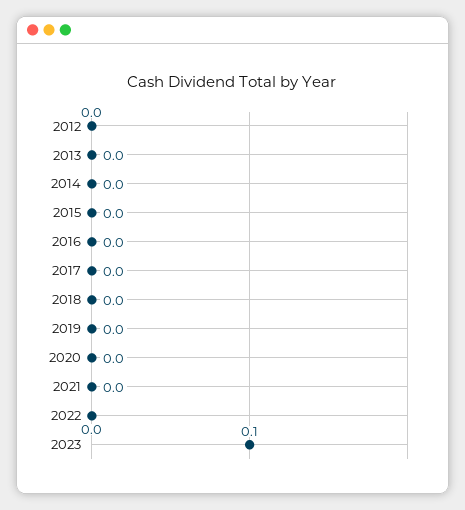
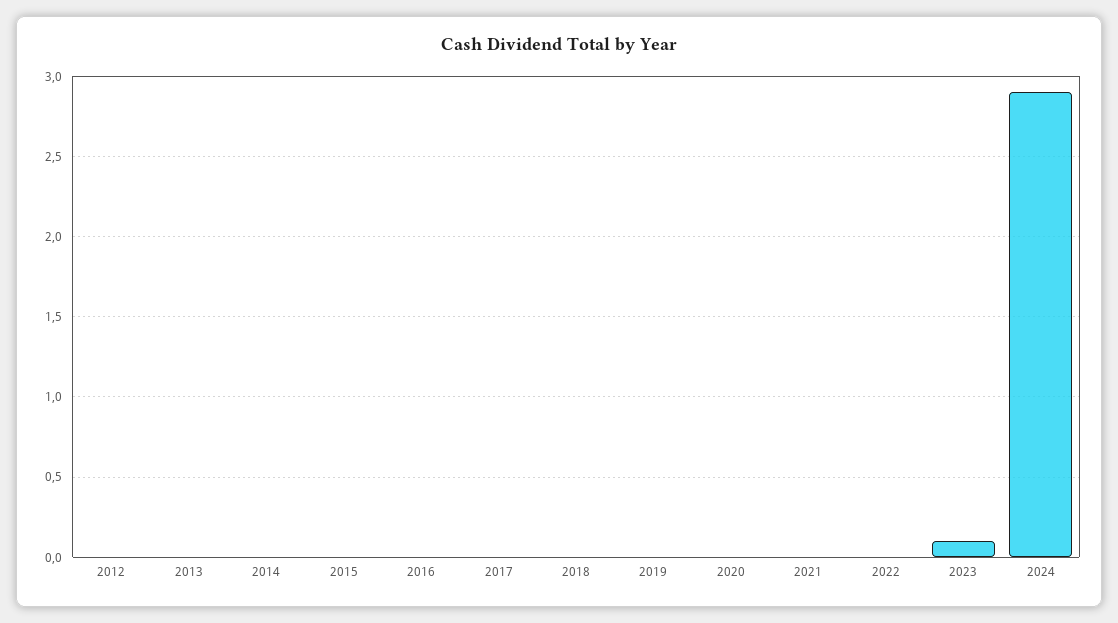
2024: none -> 2.9

